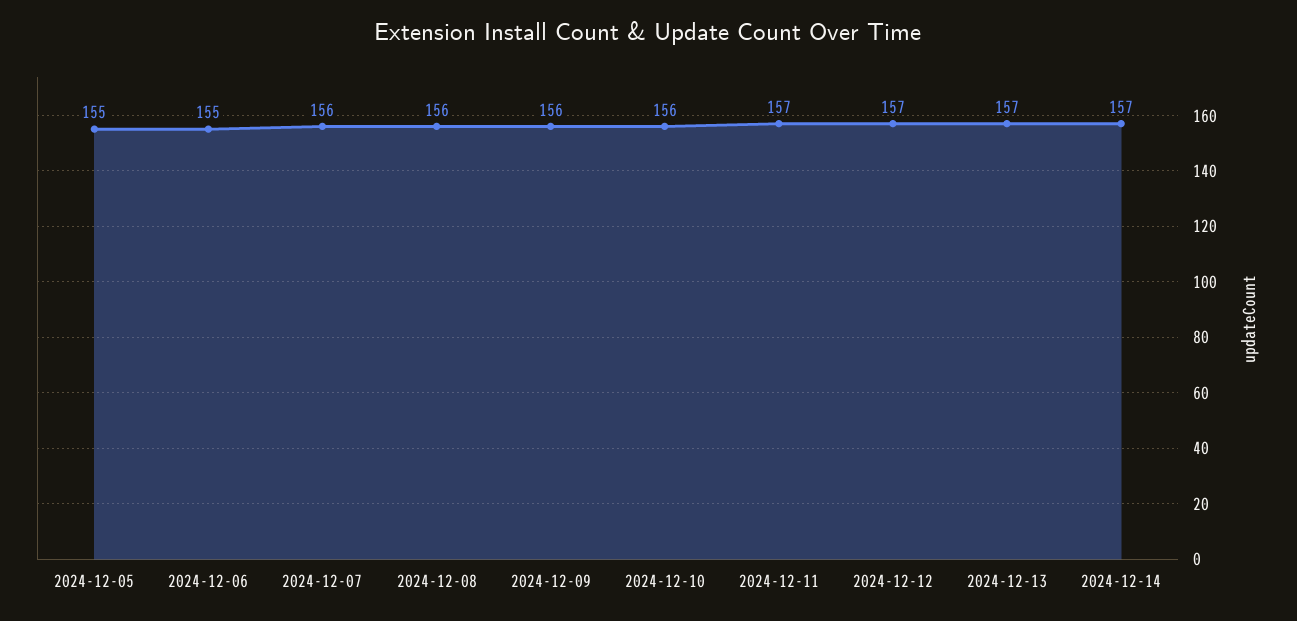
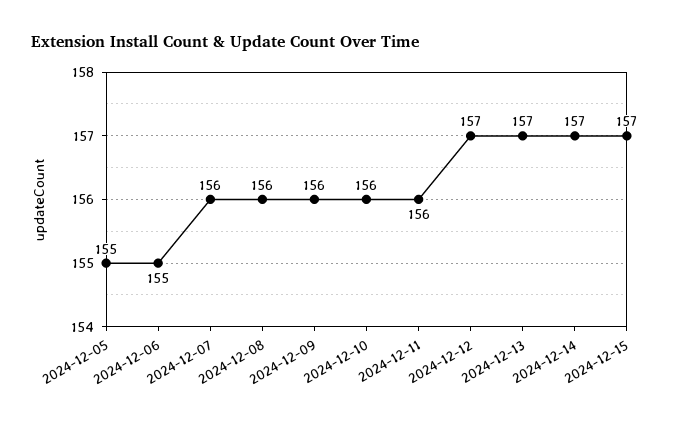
2024-12-11: 157 -> 156
2024-12-15: none -> 157

